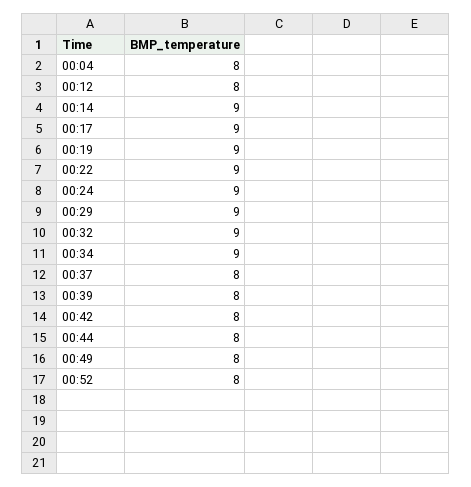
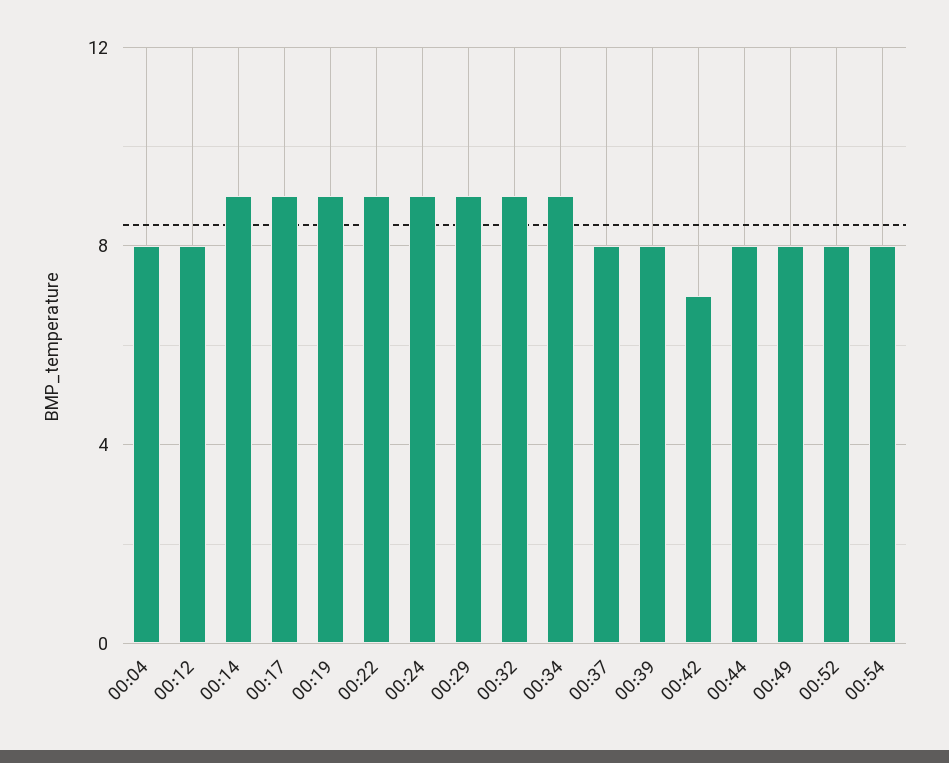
00:42: 8 -> 7
00:54: none -> 8

